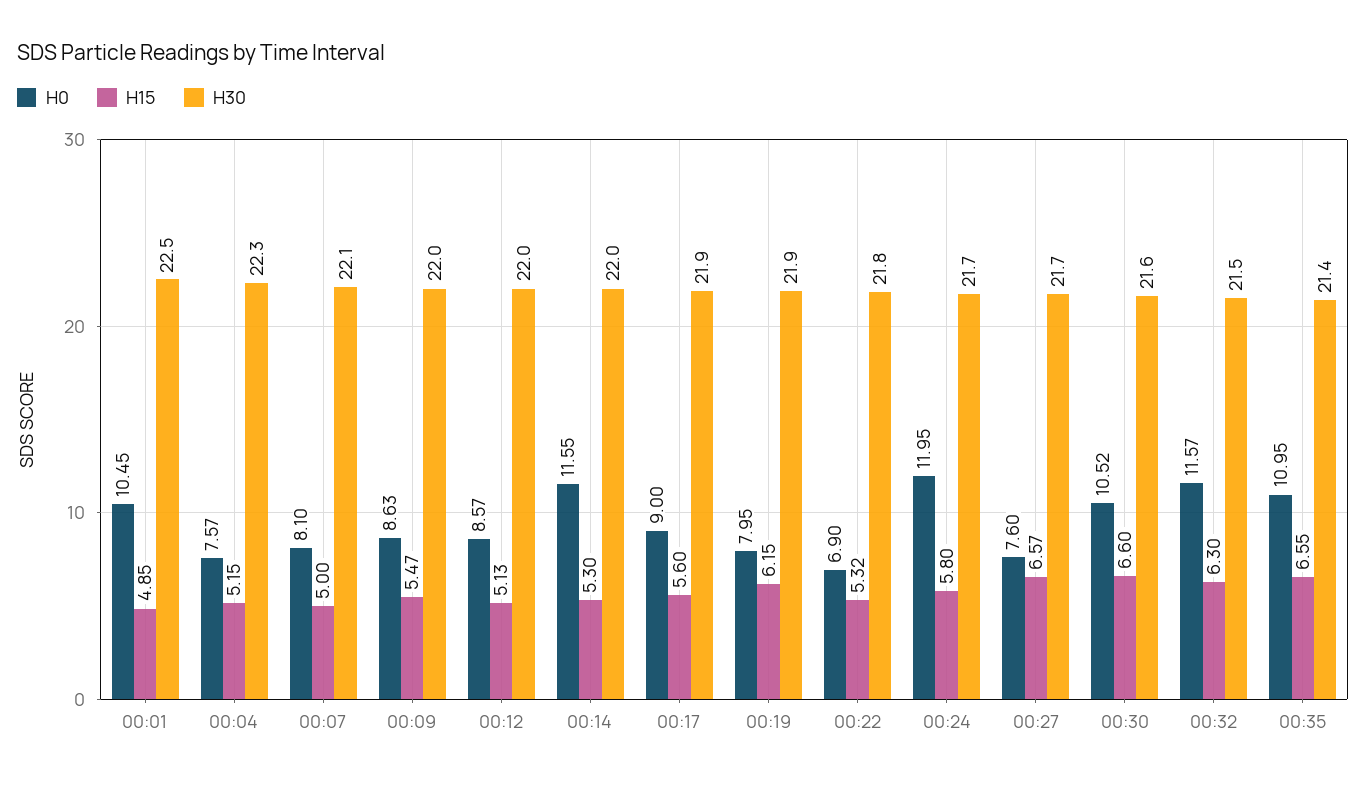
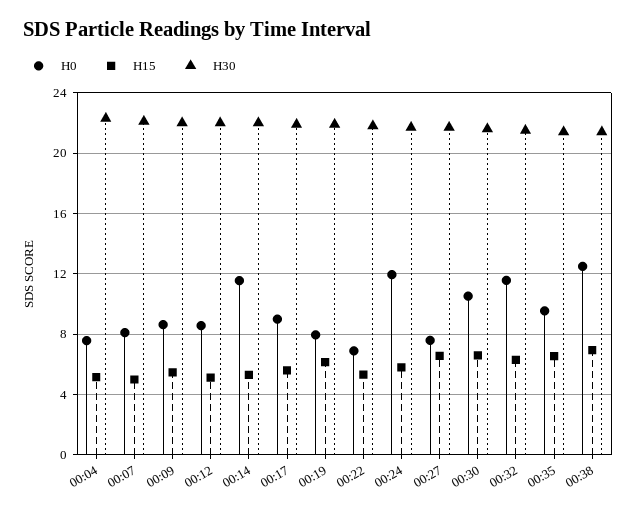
H0, 00:01: 10.45 -> none
H15, 00:01: 4.85 -> none
H30, 00:01: 22.5 -> none
H0, 00:35: 10.95 -> 9.5
H0, 00:38: none -> 12.5
H15, 00:38: none -> 7
H30, 00:38: none -> 21.5

